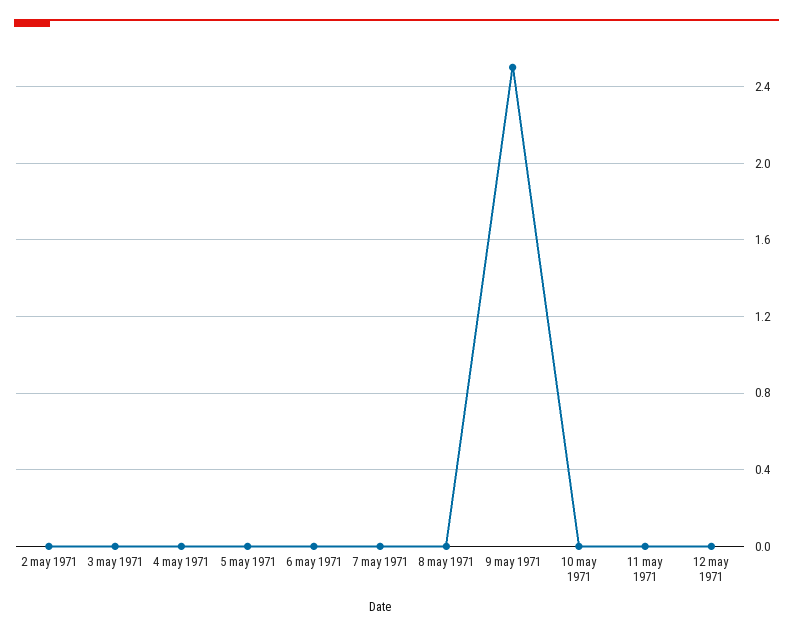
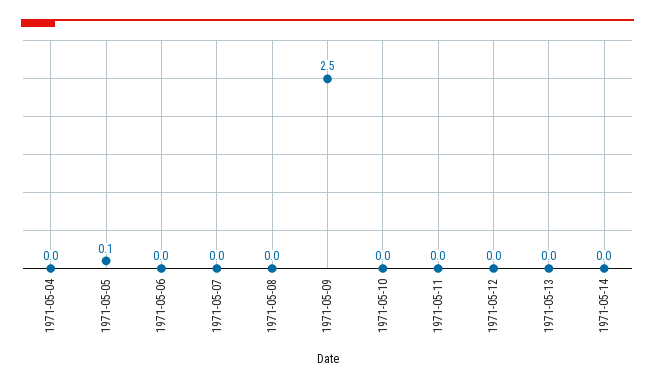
2 may 1971: 0 -> none
3 may 1971: 0 -> none
5 may 1971: 0 -> 0.1
1971-05-13: none -> 0
1971-05-14: none -> 0

